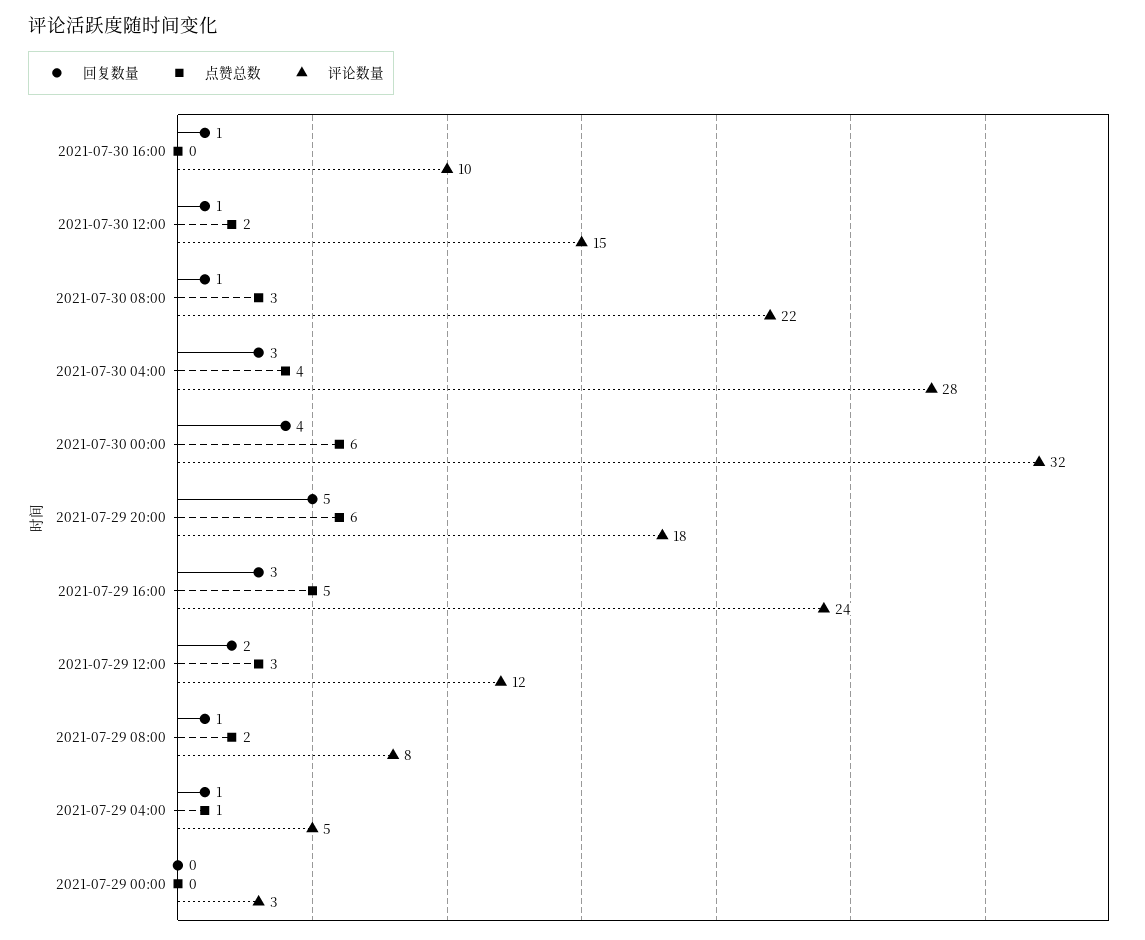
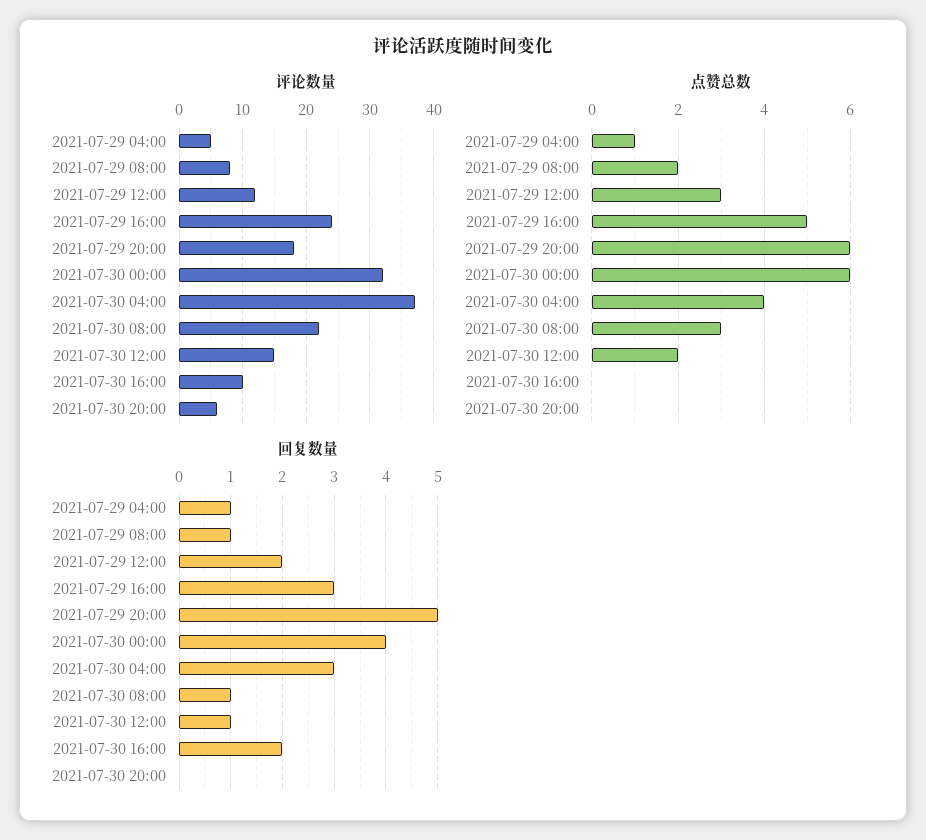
回复数量, 2021-07-30 16:00: 1 -> 2
评论数量, 2021-07-30 04:00: 28 -> 37
回复数量, 2021-07-29 00:00: 0 -> none
点赞总数, 2021-07-29 00:00: 0 -> none
评论数量, 2021-07-29 00:00: 3 -> none
评论数量, 2021-07-30 20:00: none -> 6
点赞总数, 2021-07-30 20:00: none -> 0
回复数量, 2021-07-30 20:00: none -> 0

